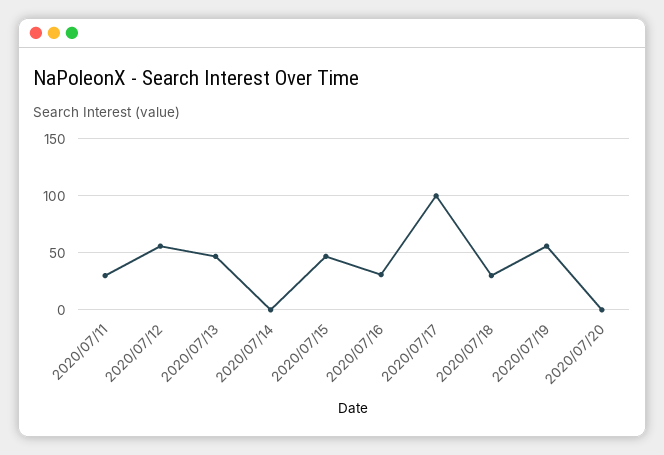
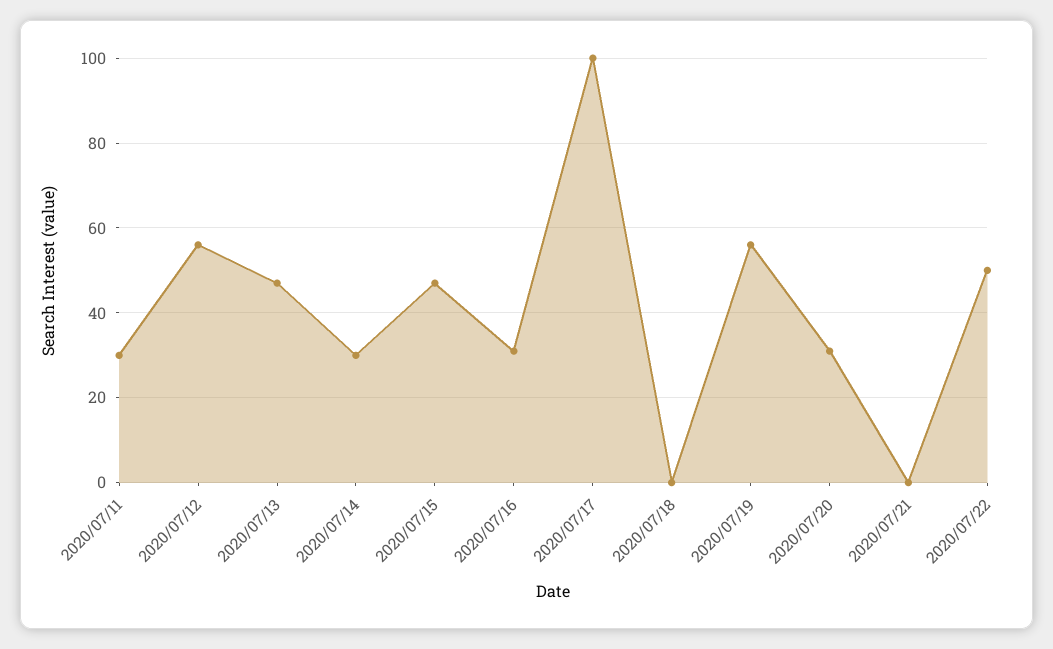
2020/07/14: 0 -> 30
2020/07/18: 30 -> 0
2020/07/20: 0 -> 30
2020/07/21: none -> 0
2020/07/22: none -> 50

